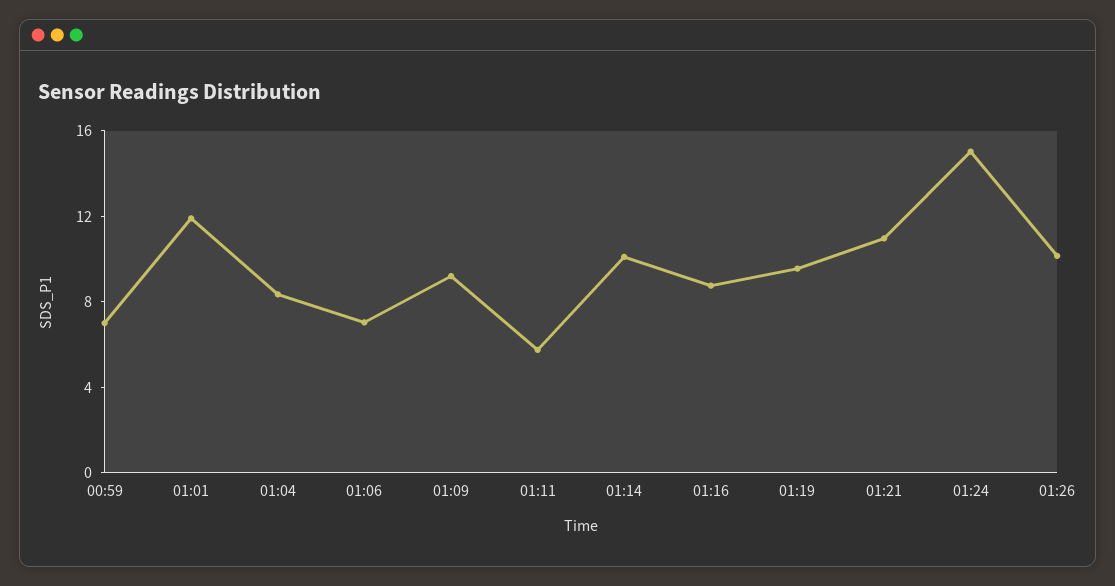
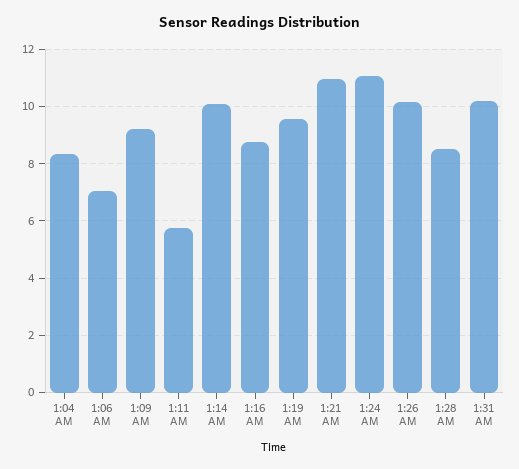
00:59: 7 -> none
01:01: 12 -> none
01:24: 15 -> 11
1:28 AM: none -> 8.5
1:31 AM: none -> 10.25

